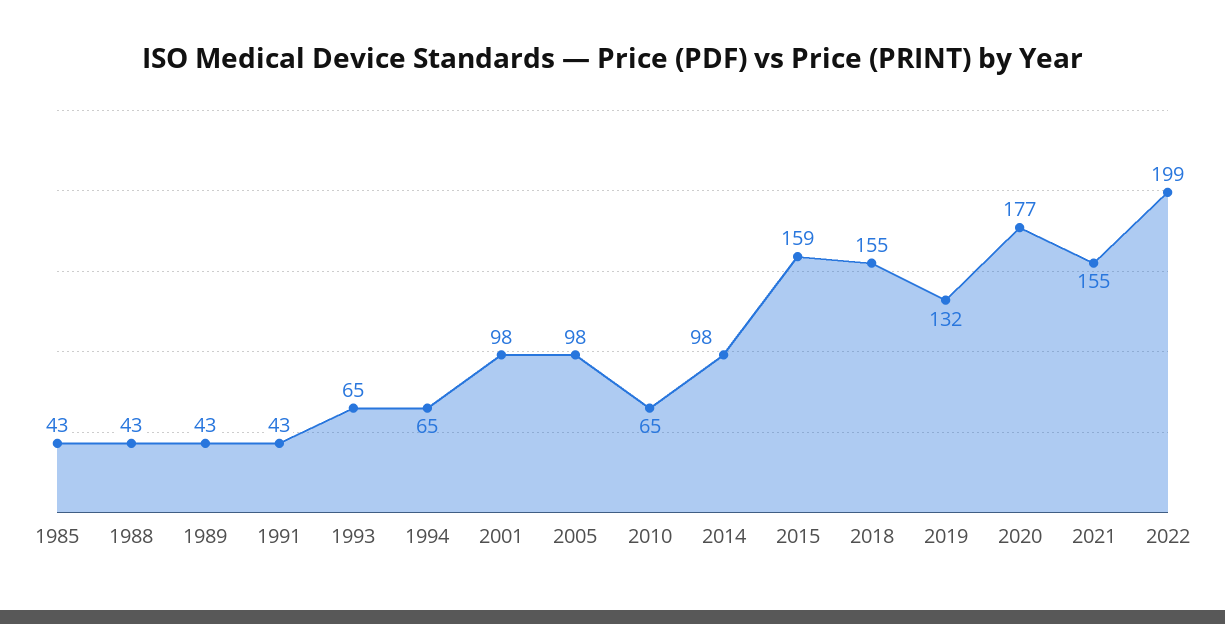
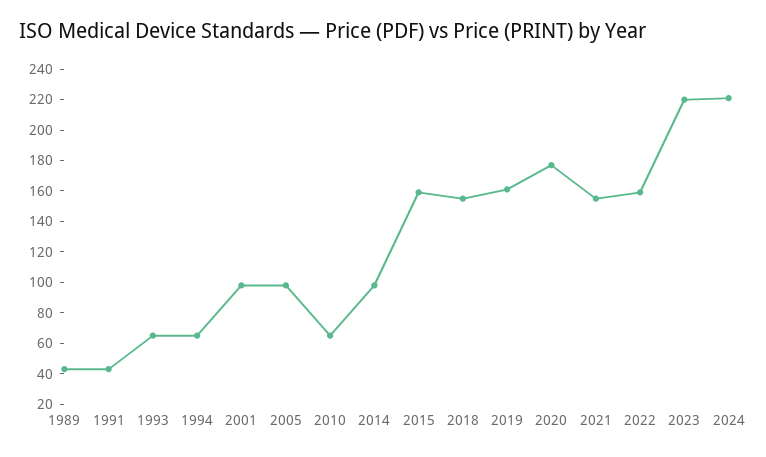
1985: 43 -> none
1988: 43 -> none
2019: 132 -> 160
2022: 199 -> 160
2023: none -> 220
2024: none -> 220

